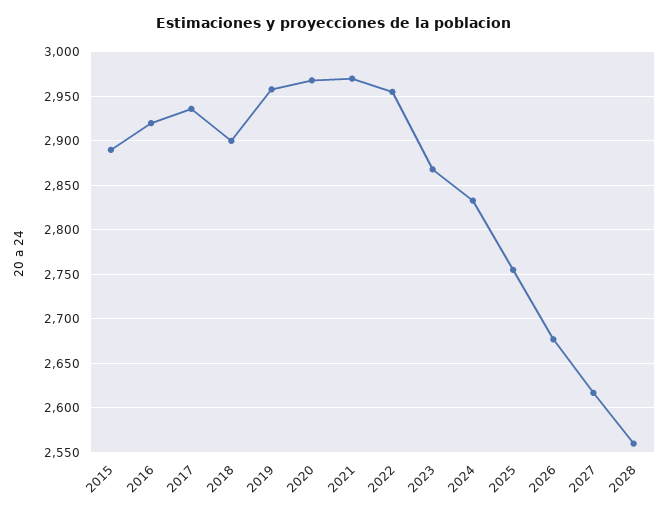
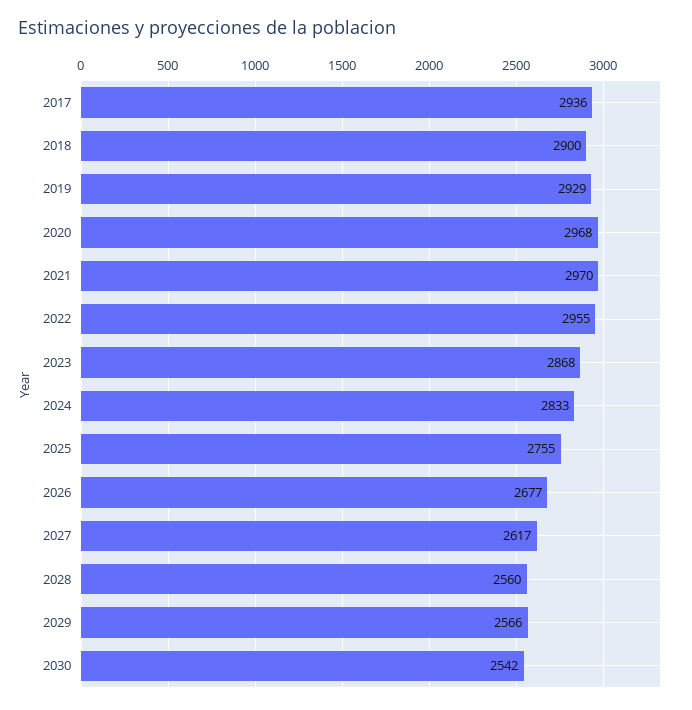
2015: 2890 -> none
2016: 2920 -> none
2019: 2960 -> 2929
2029: none -> 2566
2030: none -> 2542

